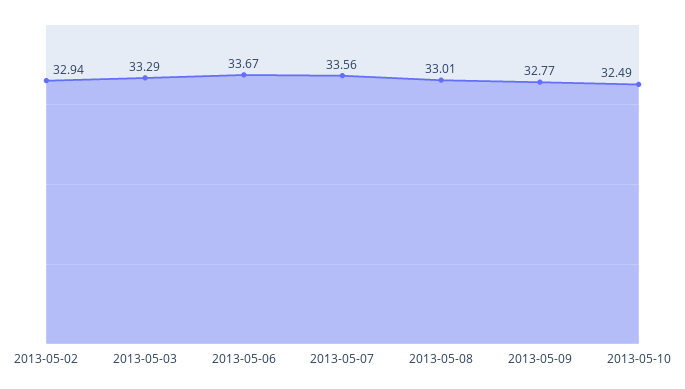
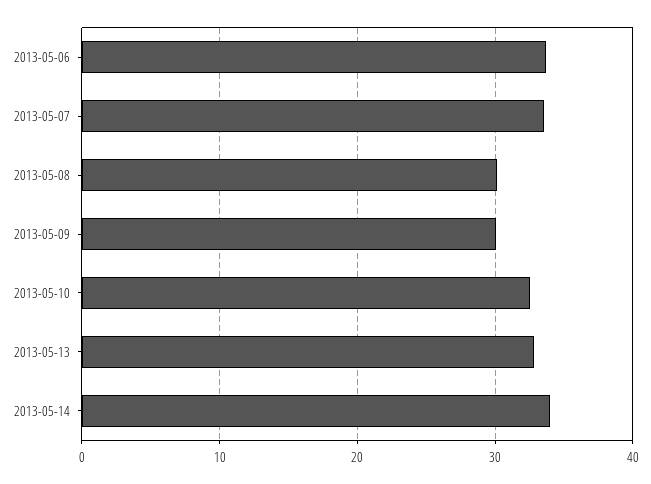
2013-05-02: 32.94 -> none
2013-05-03: 33.29 -> none
2013-05-08: 33.01 -> 30
2013-05-09: 32.77 -> 30
2013-05-13: none -> 33
2013-05-14: none -> 34

